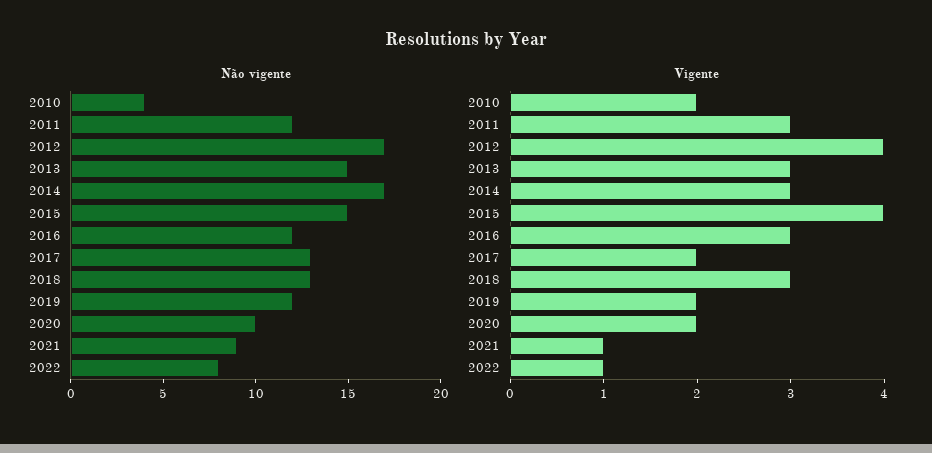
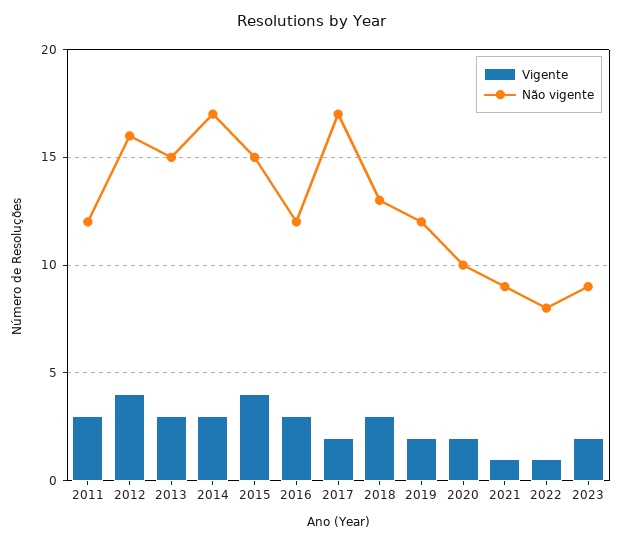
Não vigente, 2010: 4 -> none
Não vigente, 2012: 17 -> 16
Não vigente, 2017: 13 -> 17
Vigente, 2010: 2 -> none
Vigente, 2023: none -> 2
Não vigente, 2023: none -> 9

